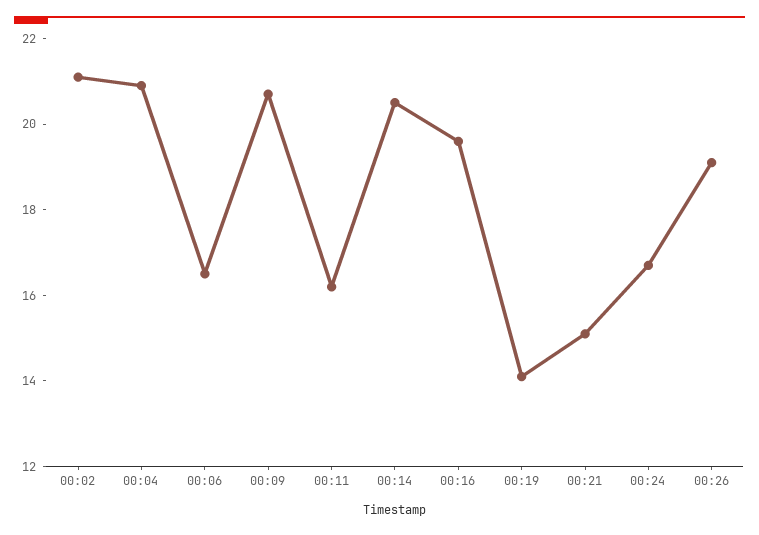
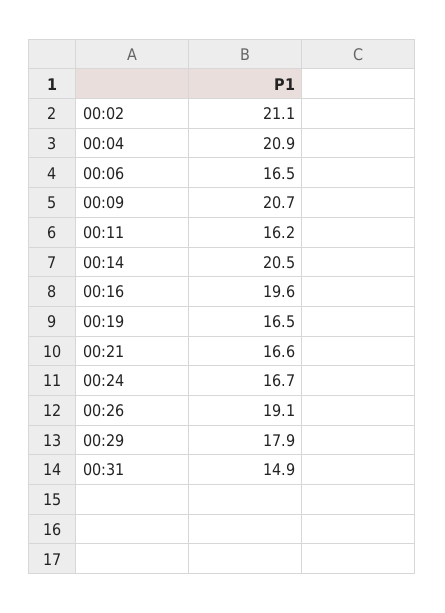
00:19: 14 -> 16.5
00:21: 15 -> 16.6
00:29: none -> 17.9
00:31: none -> 14.9

